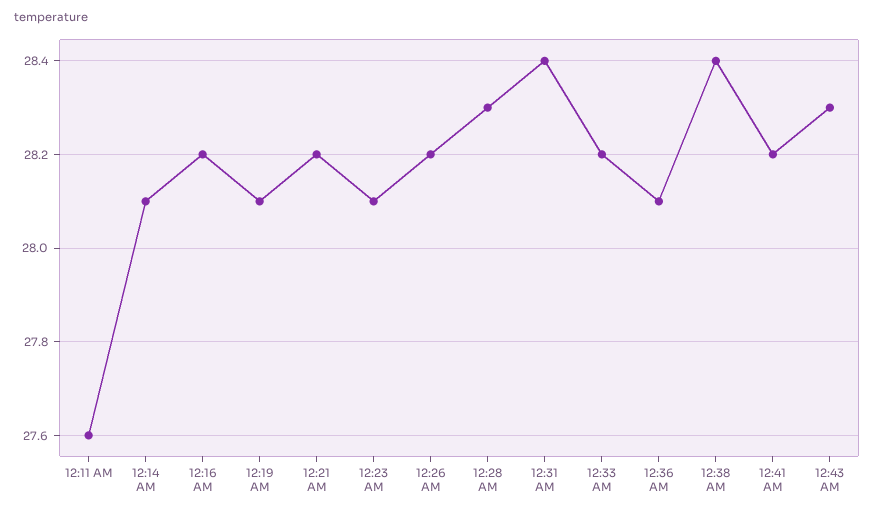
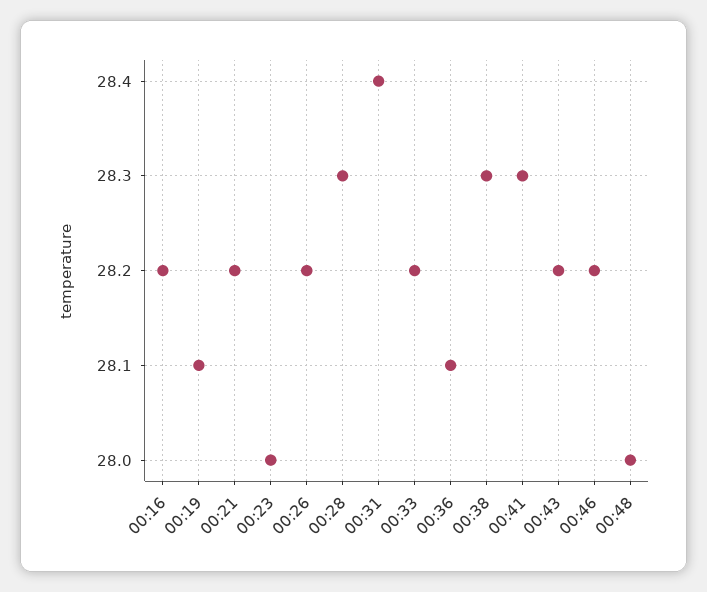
12:11 AM: 27.6 -> none
12:14 AM: 28.1 -> none
12:23 AM: 28.1 -> 28
12:38 AM: 28.4 -> 28.3
12:41 AM: 28.2 -> 28.3
12:43 AM: 28.3 -> 28.2
00:46: none -> 28.2
00:48: none -> 28

